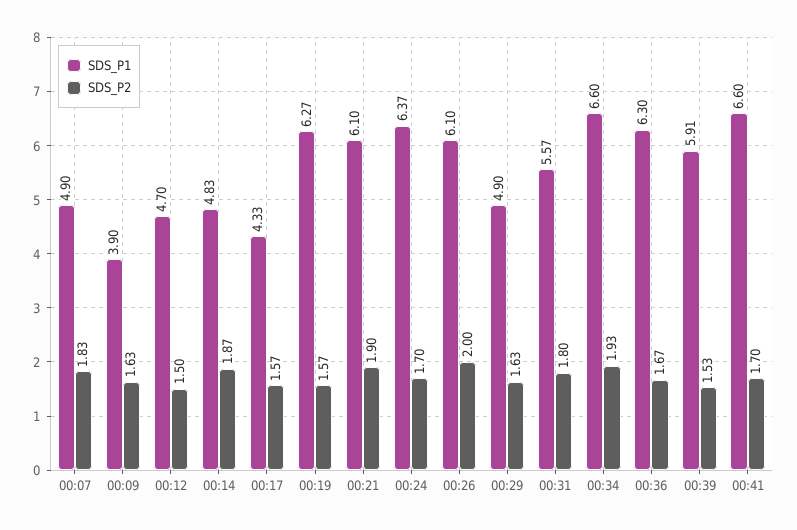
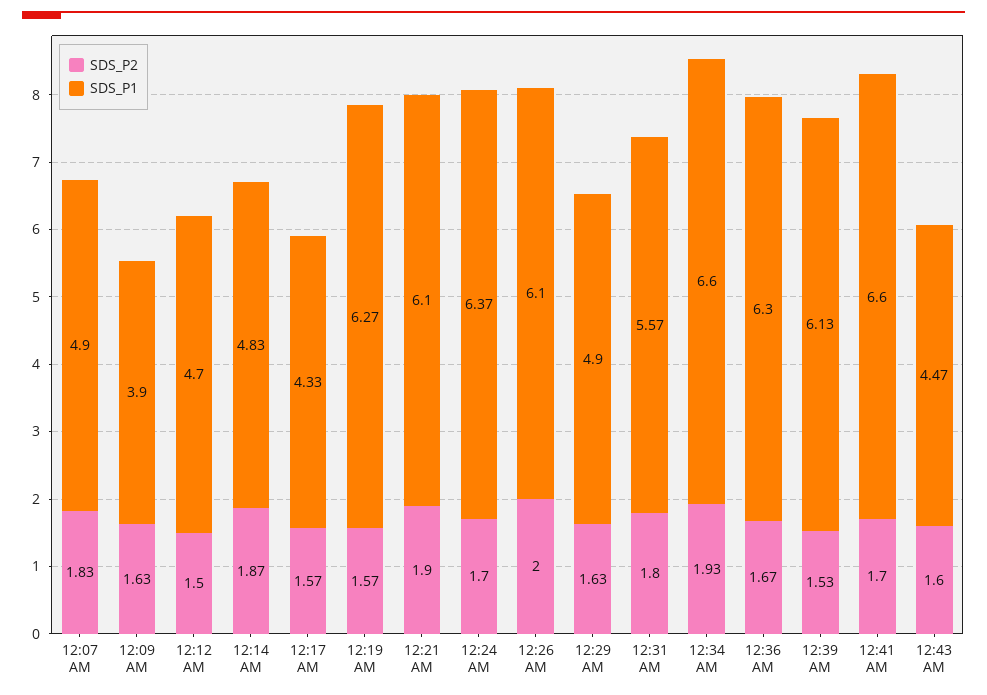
SDS_P1, 00:39: 5.91 -> 6.13
SDS_P2, 12:43 AM: none -> 1.6
SDS_P1, 12:43 AM: none -> 4.47

